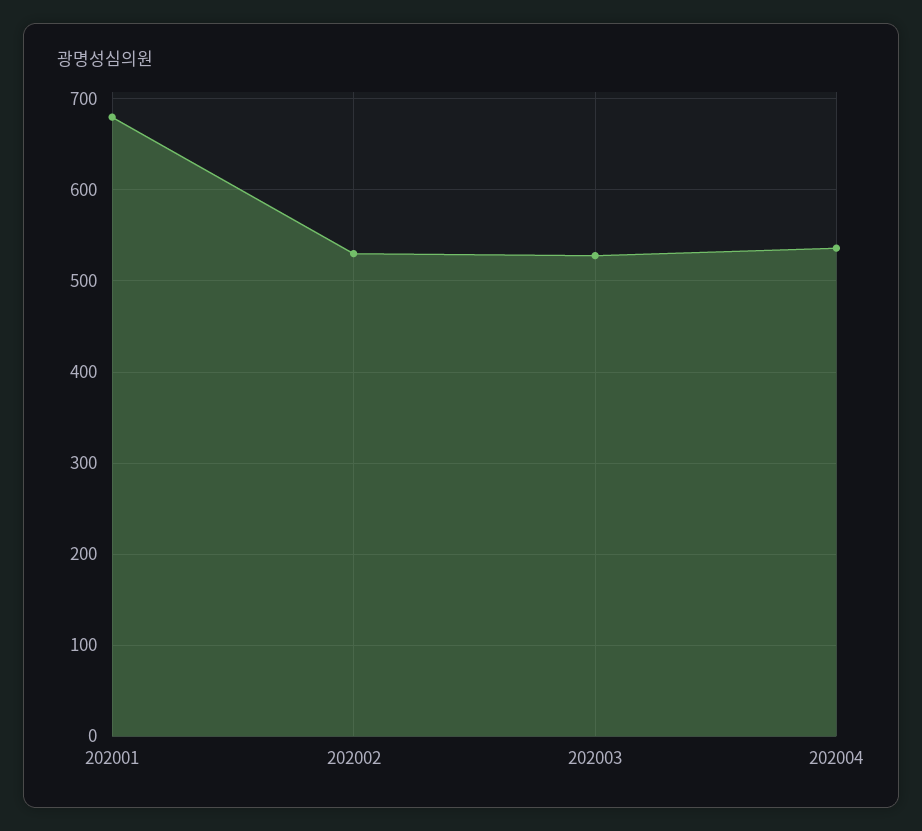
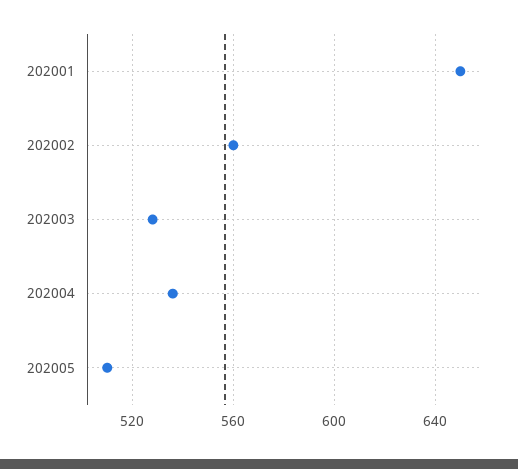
202001: 680 -> 650
202002: 530 -> 560
202005: none -> 510

